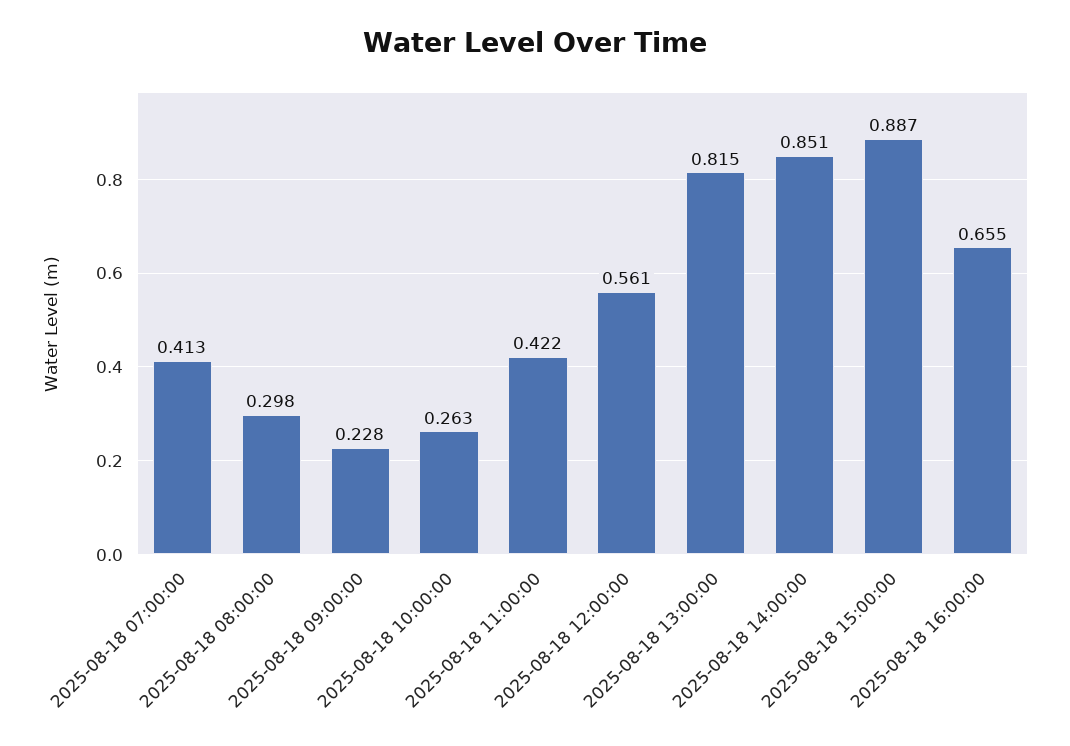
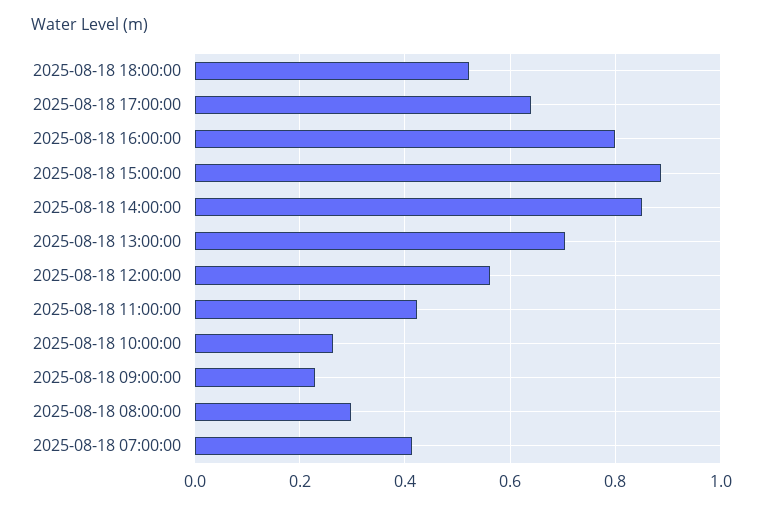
2025-08-18 13:00:00: 0.815 -> 0.7
2025-08-18 16:00:00: 0.655 -> 0.8
2025-08-18 18:00:00: none -> 0.52
2025-08-18 17:00:00: none -> 0.64

